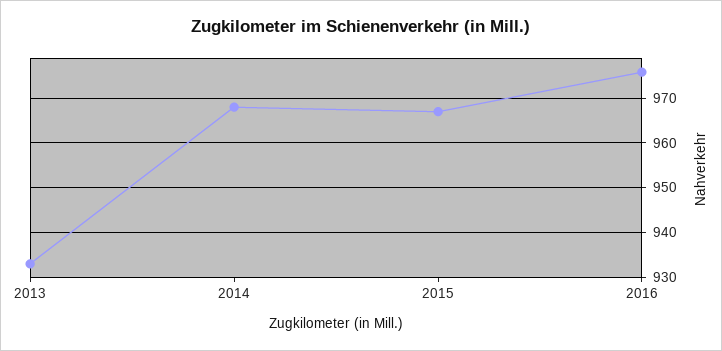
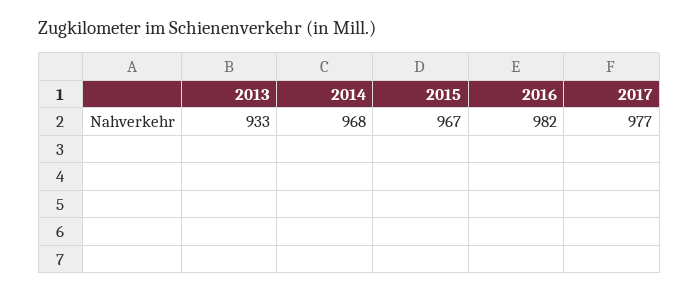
2016: 976 -> 982
2017: none -> 977

